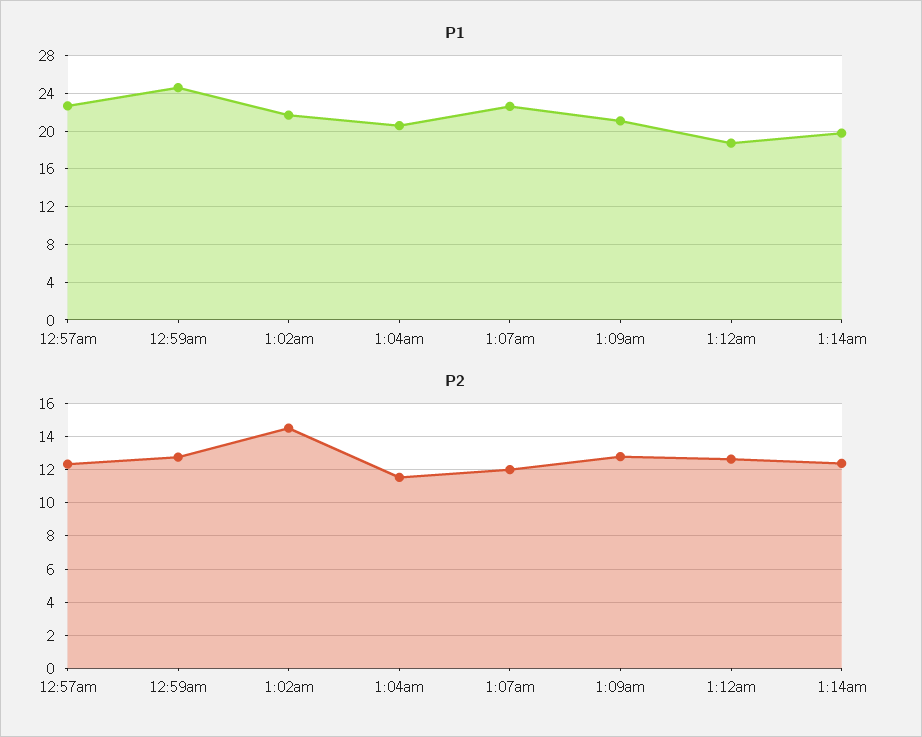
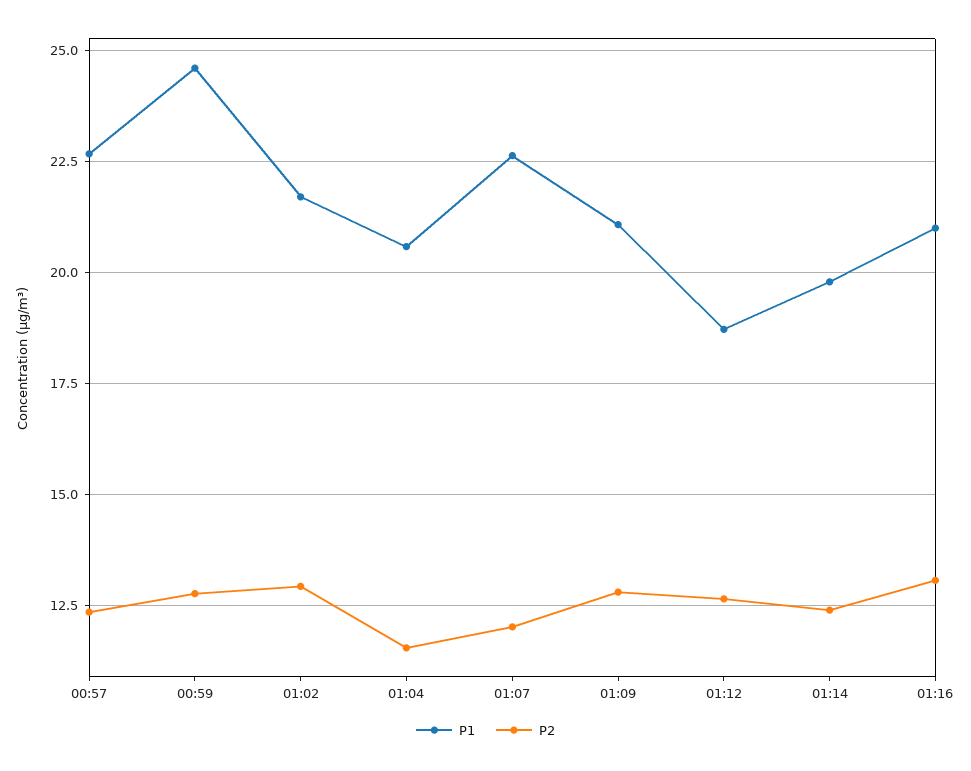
P2, 1:02am: 14.5 -> 13
P1, 01:16: none -> 21
P2, 01:16: none -> 13

